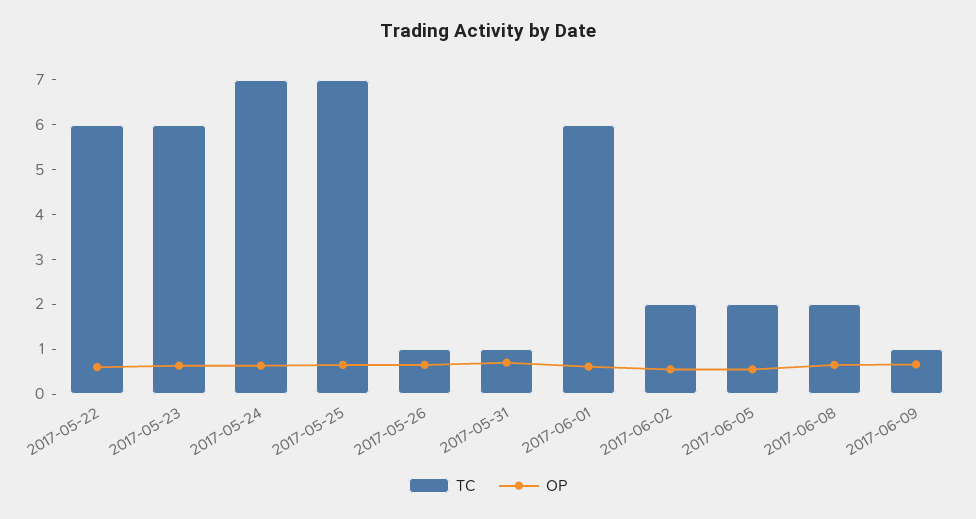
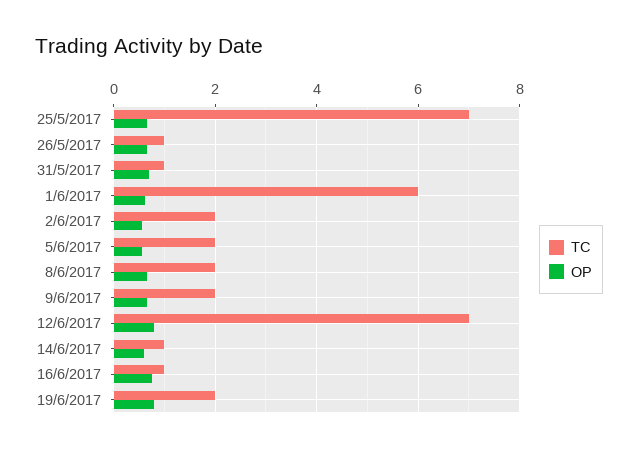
TC, 2017-05-22: 6 -> none
OP, 2017-05-22: 0.6 -> none
TC, 2017-05-23: 6 -> none
OP, 2017-05-23: 0.6 -> none
TC, 2017-05-24: 7 -> none
OP, 2017-05-24: 0.6 -> none
TC, 2017-06-09: 1 -> 2
TC, 12/6/2017: none -> 7
OP, 12/6/2017: none -> 0.8
TC, 14/6/2017: none -> 1
OP, 14/6/2017: none -> 0.6
TC, 16/6/2017: none -> 1
OP, 16/6/2017: none -> 0.8
TC, 19/6/2017: none -> 2
OP, 19/6/2017: none -> 0.8

